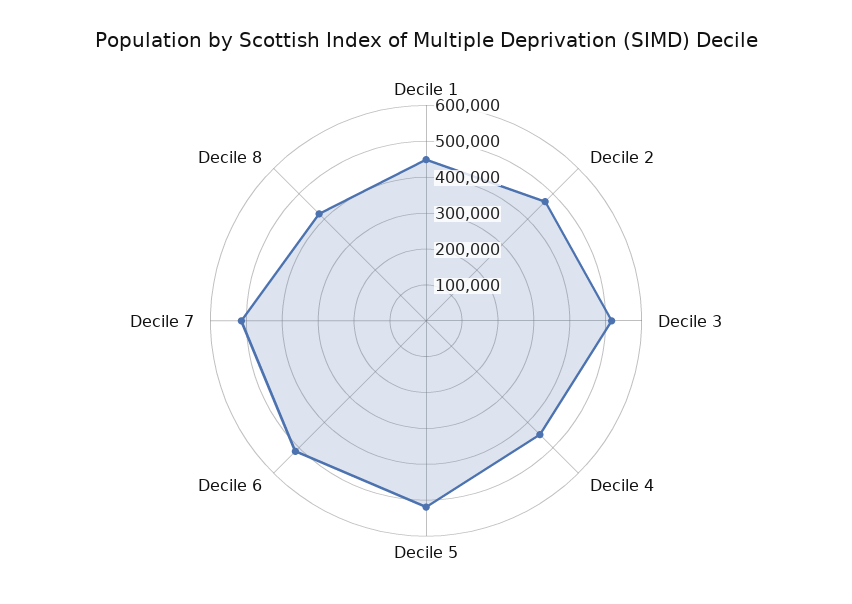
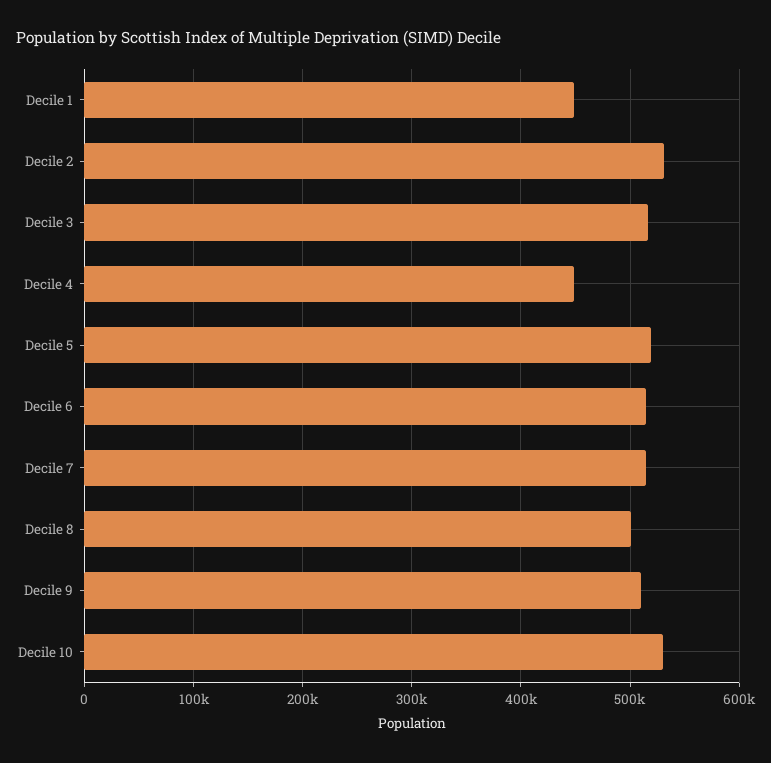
Decile 2: 475000 -> 530000
Decile 8: 425000 -> 500000
Decile 9: none -> 510000
Decile 10: none -> 530000

